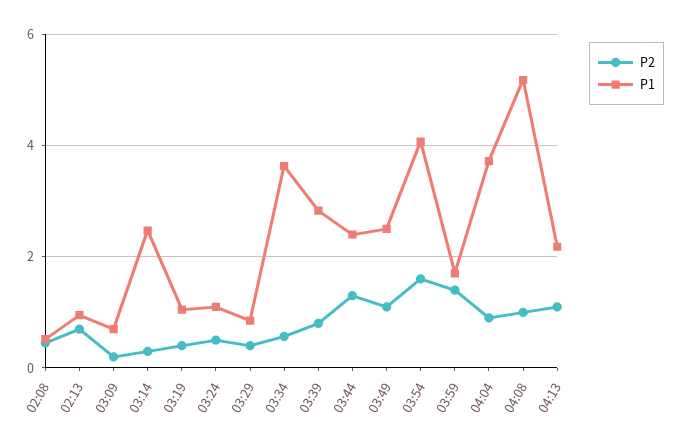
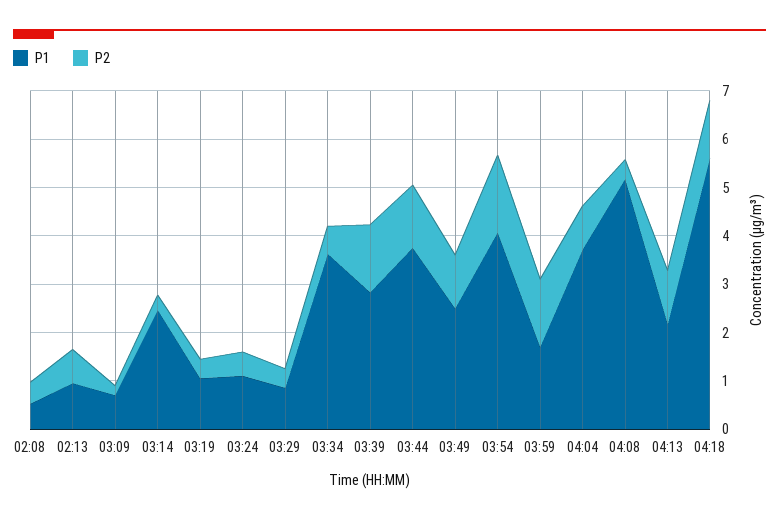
P2, 03:39: 0.8 -> 1.4
P1, 03:44: 2.4 -> 3.8
P2, 04:08: 1 -> 0.4
P1, 04:18: none -> 5.6
P2, 04:18: none -> 1.2

